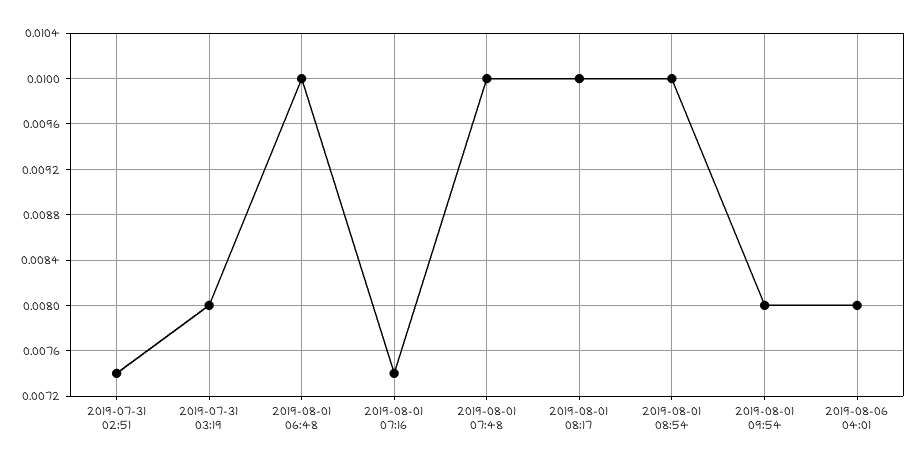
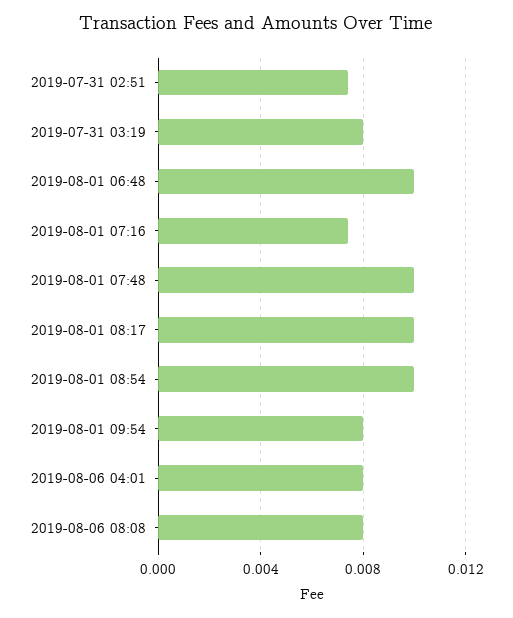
2019-08-06 08:08: none -> 0.008

